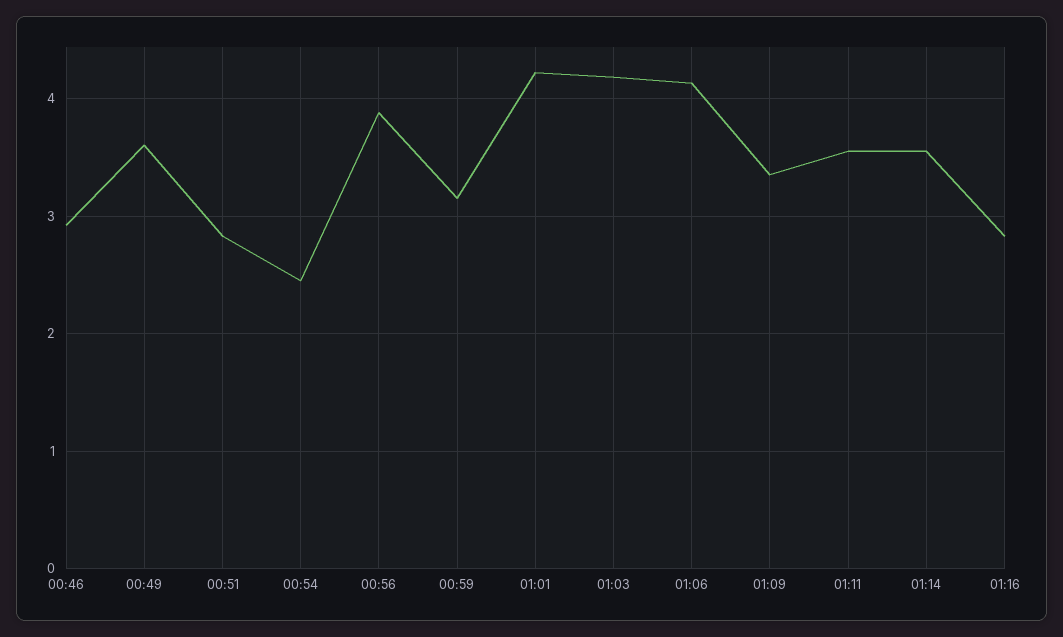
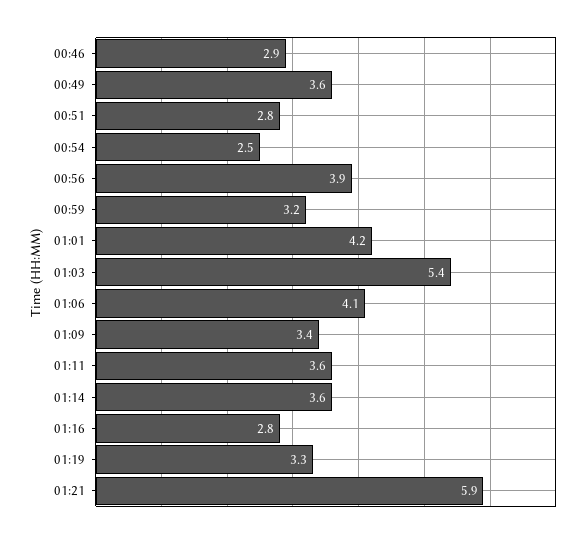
01:03: 4.2 -> 5.4
01:19: none -> 3.3
01:21: none -> 5.9

